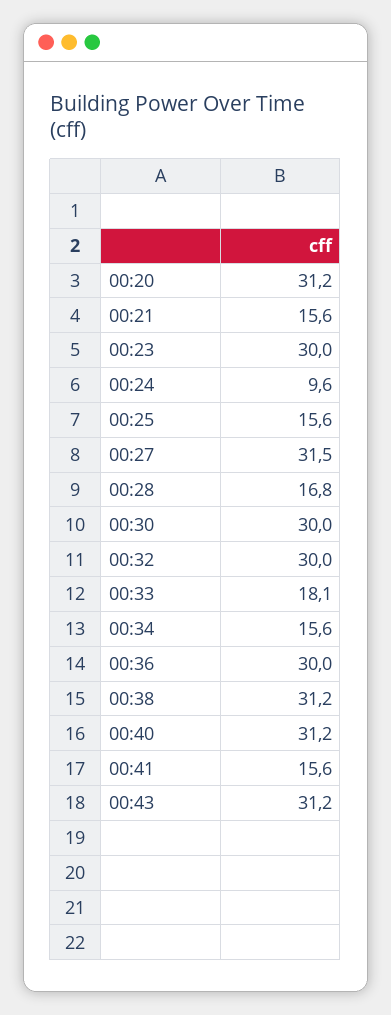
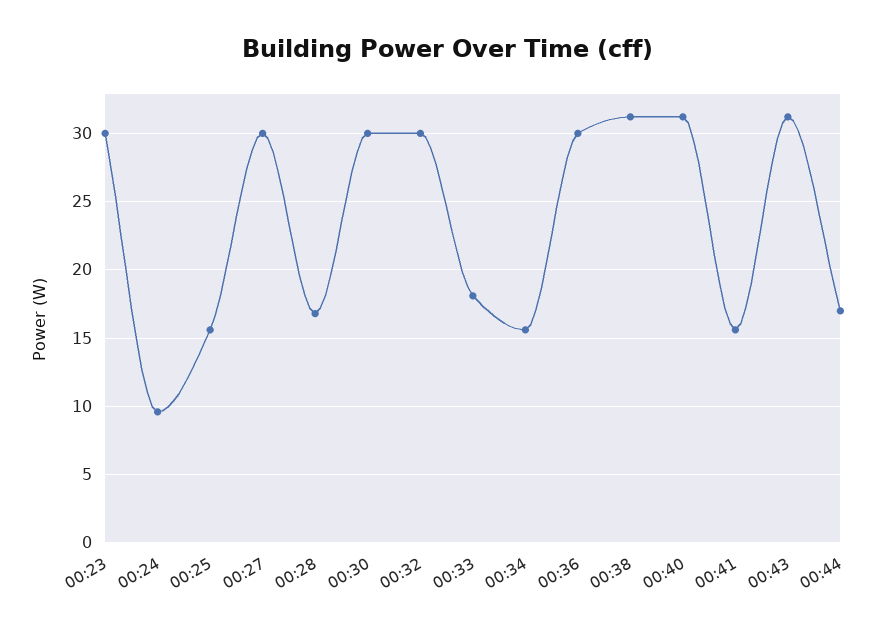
00:20: 31.2 -> none
00:21: 15.6 -> none
00:27: 31.5 -> 30
00:44: none -> 17

